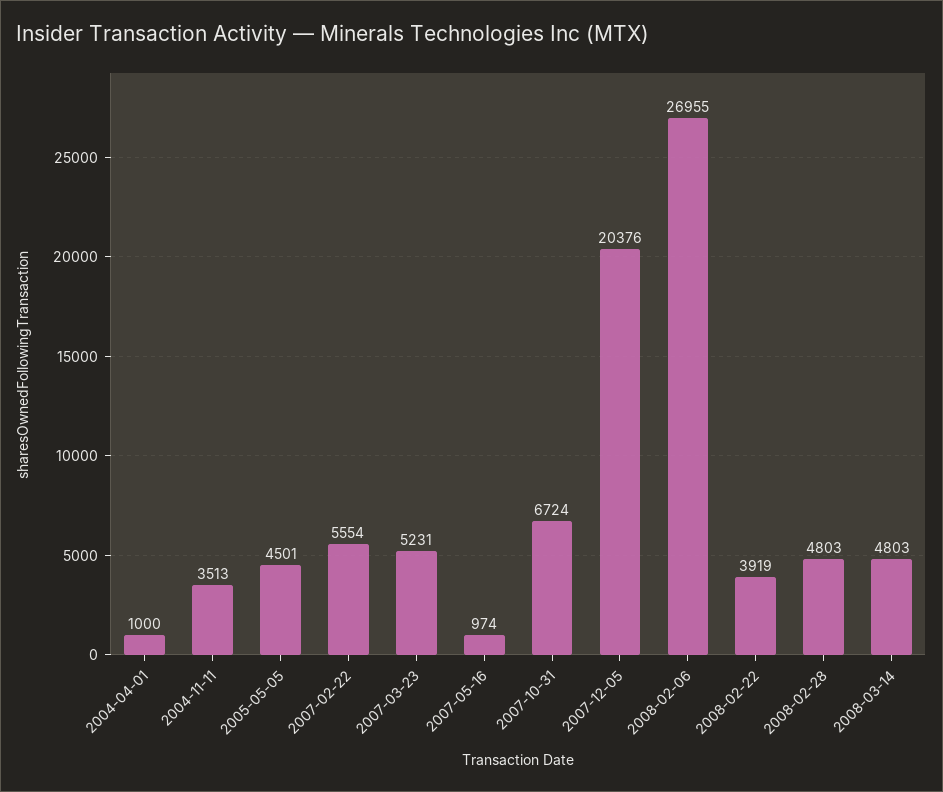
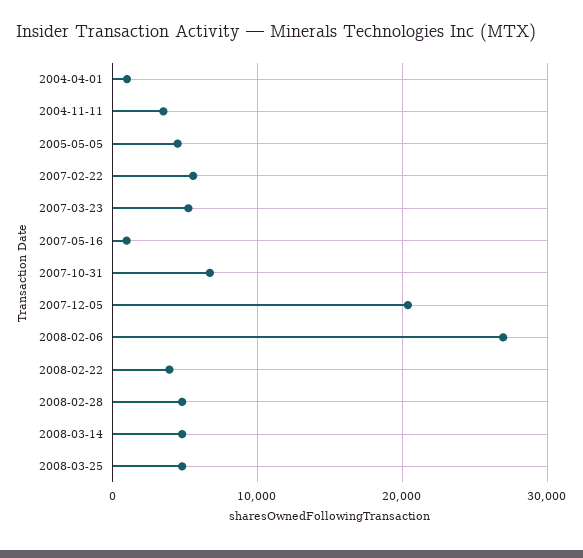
2008-03-25: none -> 5000

